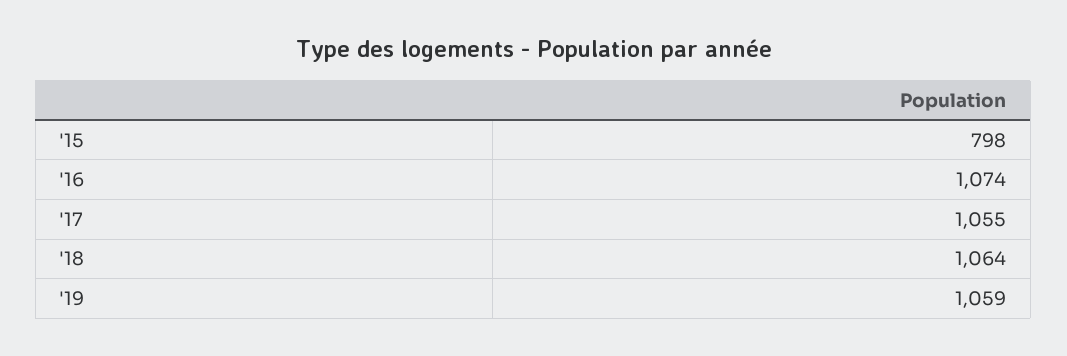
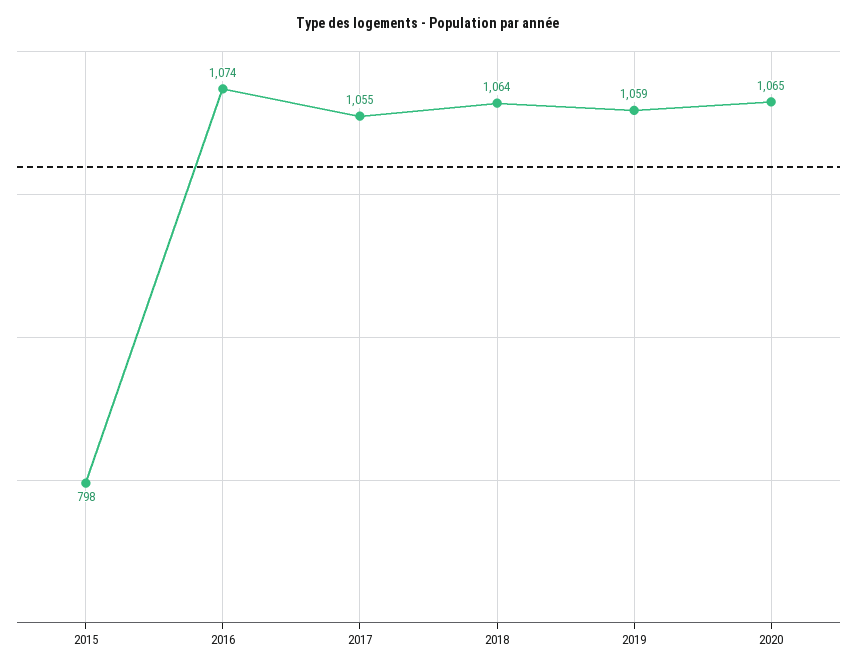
2020: none -> 1065

